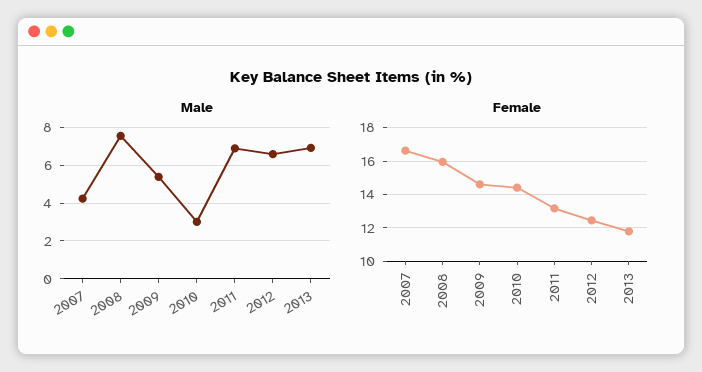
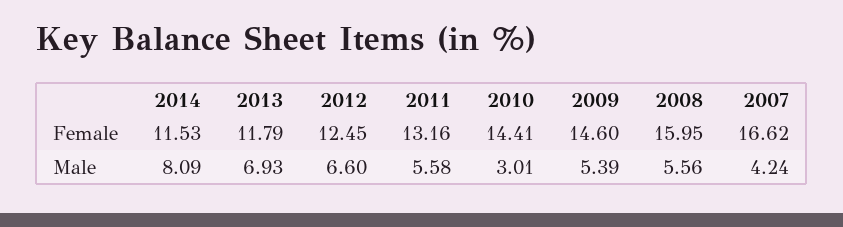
Male, 2008: 7.5 -> 5.56
Male, 2011: 7 -> 5.58
Female, 2014: none -> 11.53
Male, 2014: none -> 8.09

